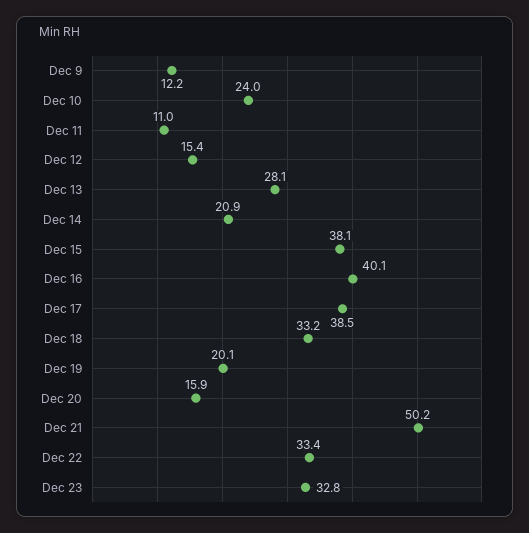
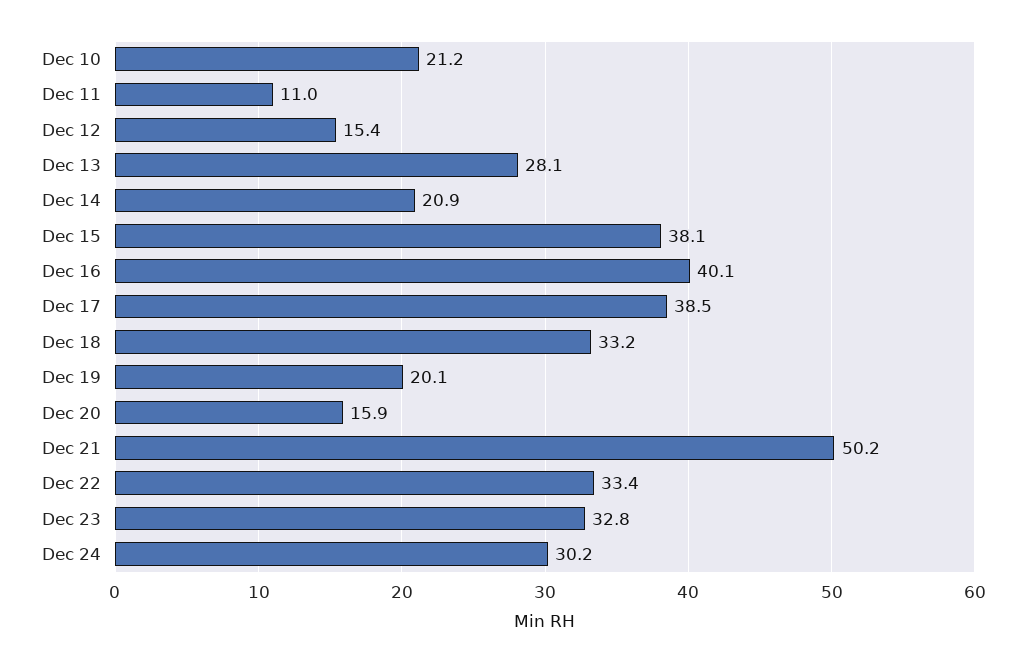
Dec 9: 12.2 -> none
Dec 10: 24 -> 21.2
Dec 24: none -> 30.2

